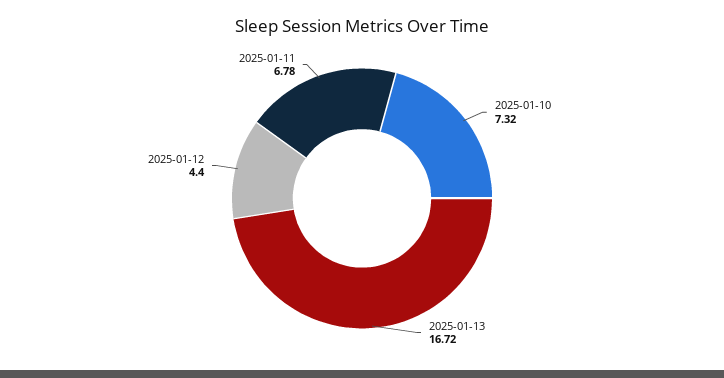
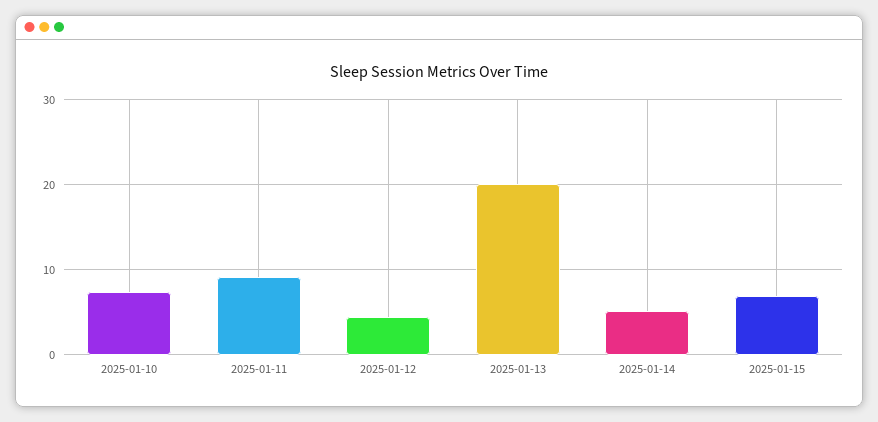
2025-01-13: 16.72 -> 20
2025-01-11: 6.78 -> 9
2025-01-14: none -> 5
2025-01-15: none -> 7

